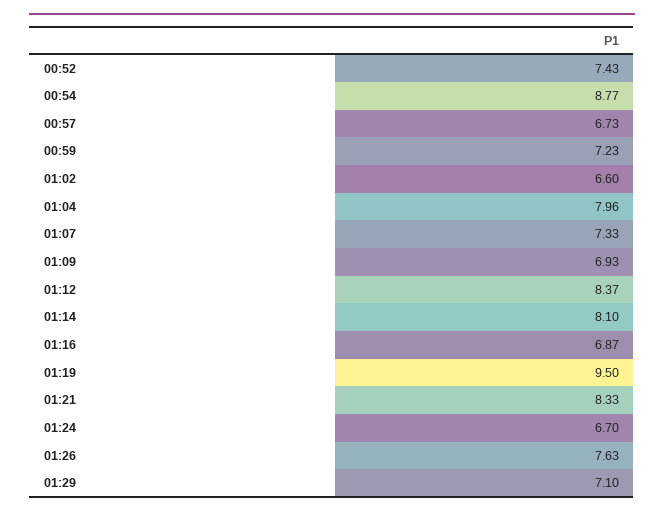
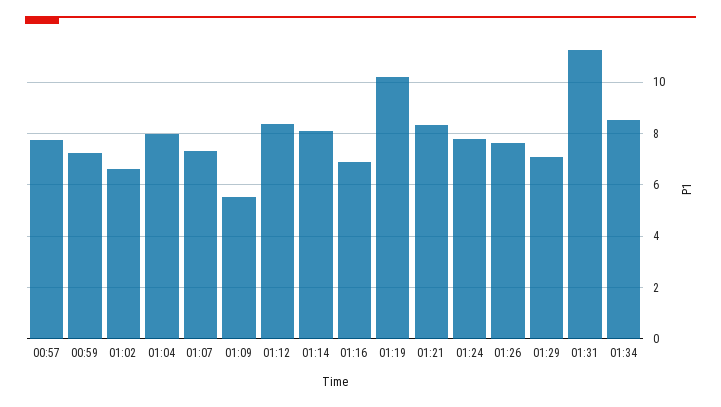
00:52: 7.43 -> none
00:54: 8.77 -> none
00:57: 6.73 -> 7.75
01:09: 6.93 -> 5.5
01:19: 9.5 -> 10.25
01:24: 6.7 -> 7.75
01:31: none -> 11.25
01:34: none -> 8.5

